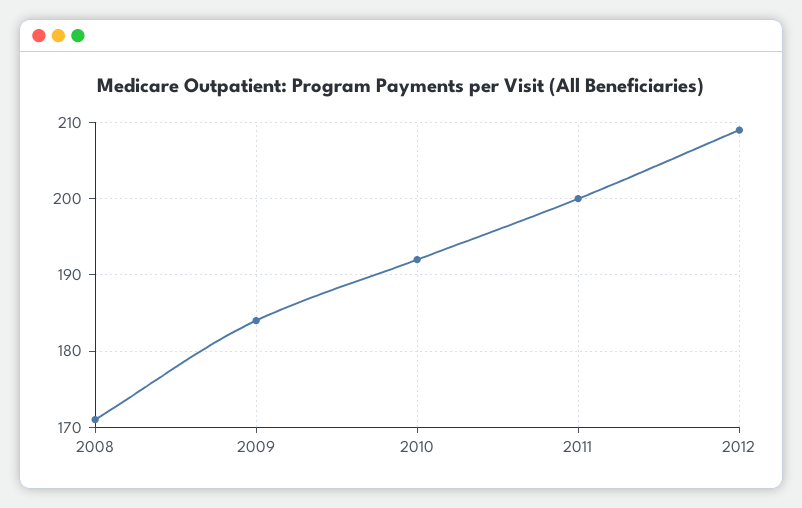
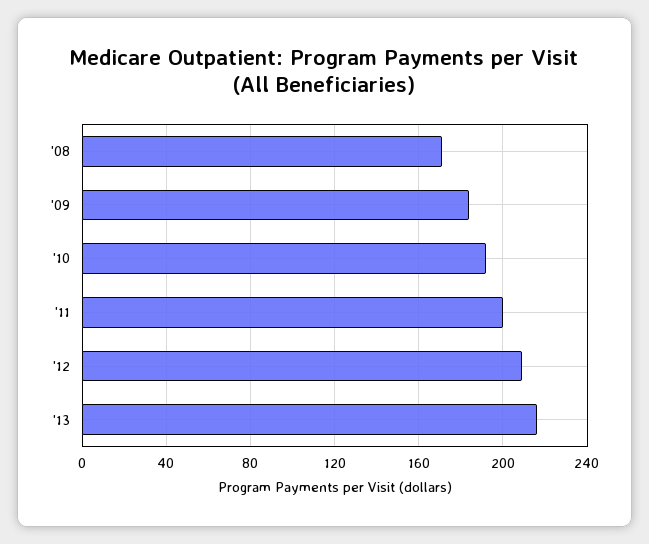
'13: none -> 215

